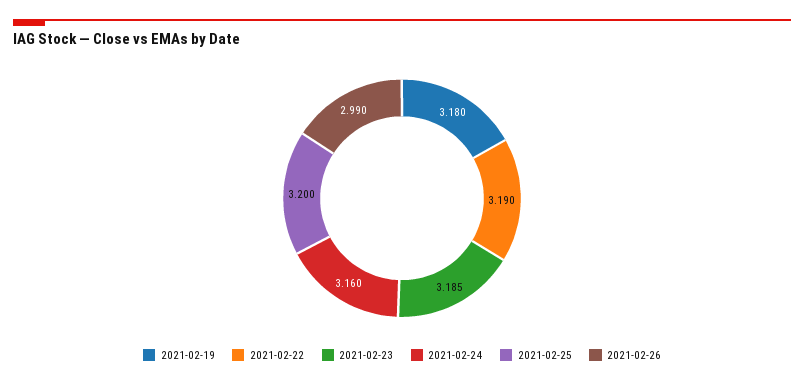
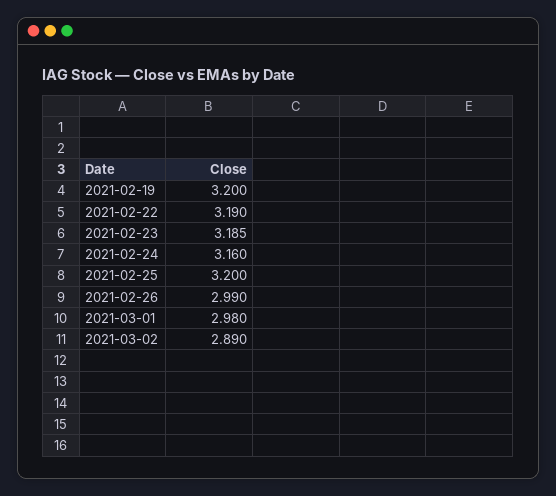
2021-02-19: 3.18 -> 3.2
2021-03-01: none -> 2.98
2021-03-02: none -> 2.89

